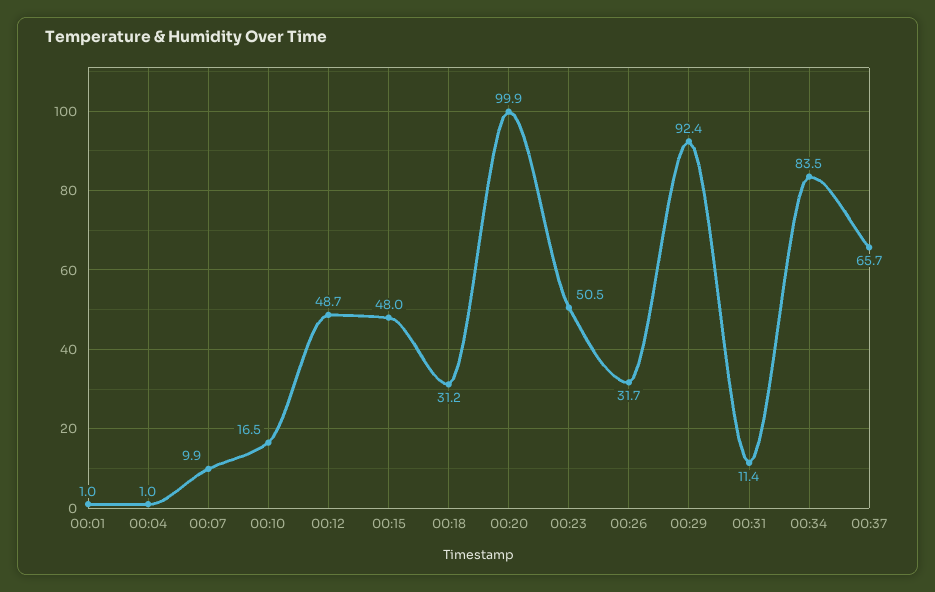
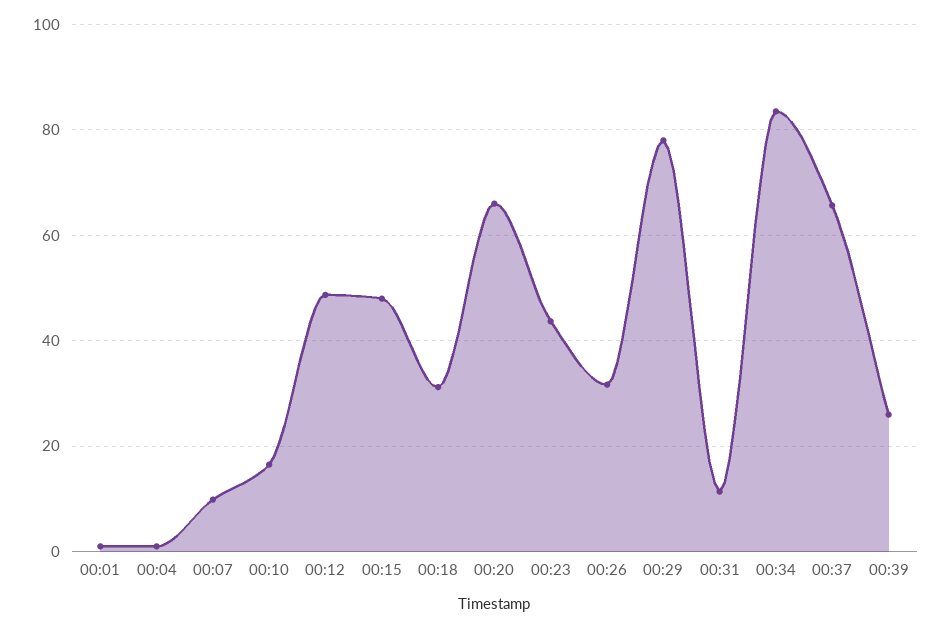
00:20: 99.9 -> 66
00:23: 50.5 -> 44
00:29: 92.4 -> 78
00:39: none -> 26

